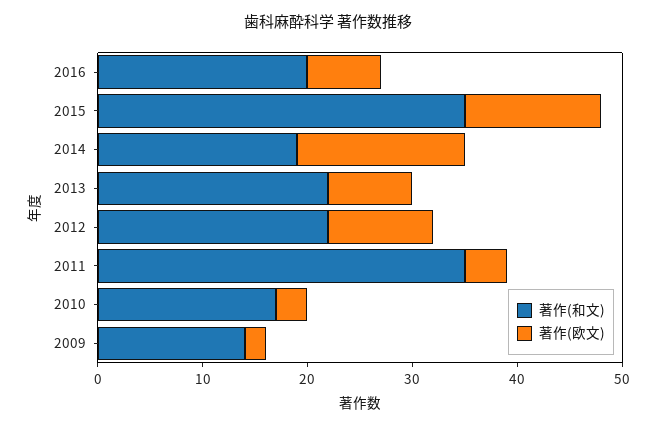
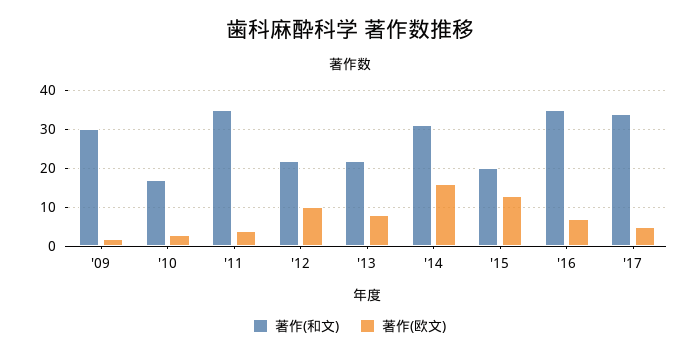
著作(和文), 2016: 20 -> 35
著作(和文), 2015: 35 -> 20
著作(和文), 2014: 19 -> 30
著作(和文), 2009: 14 -> 30
著作(和文), '17: none -> 35
著作(欧文), '17: none -> 5

